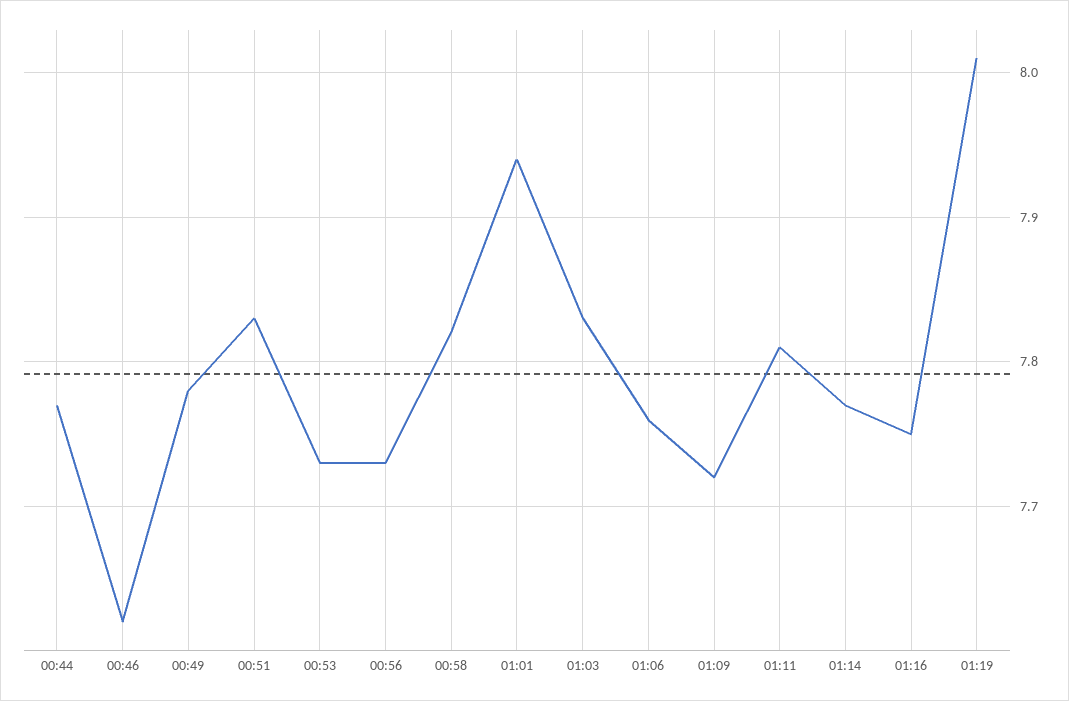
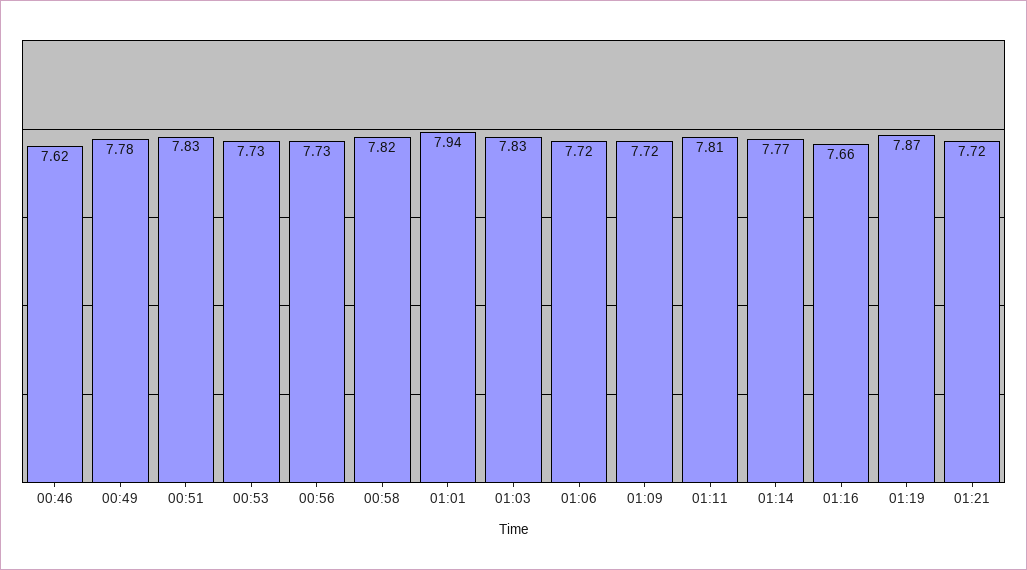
00:44: 7.77 -> none
01:06: 7.76 -> 7.72
01:16: 7.75 -> 7.66
01:19: 8.01 -> 7.87
01:21: none -> 7.72

